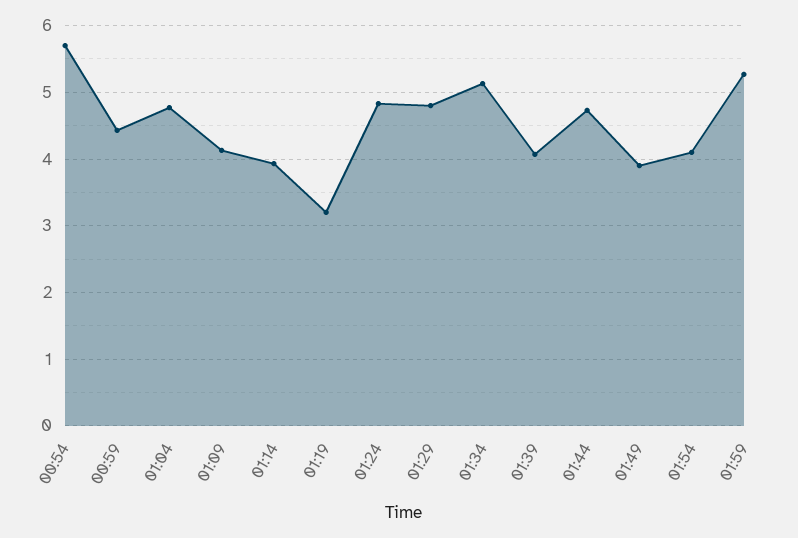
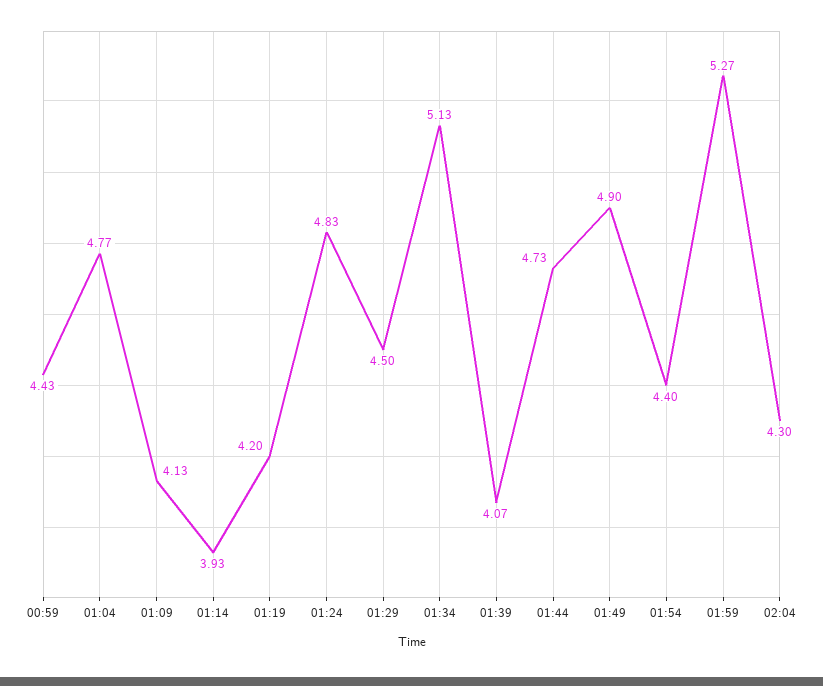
00:54: 5.7 -> none
01:19: 3.2 -> 4.2
01:29: 4.8 -> 4.5
01:49: 3.9 -> 4.9
01:54: 4.1 -> 4.4
02:04: none -> 4.3

